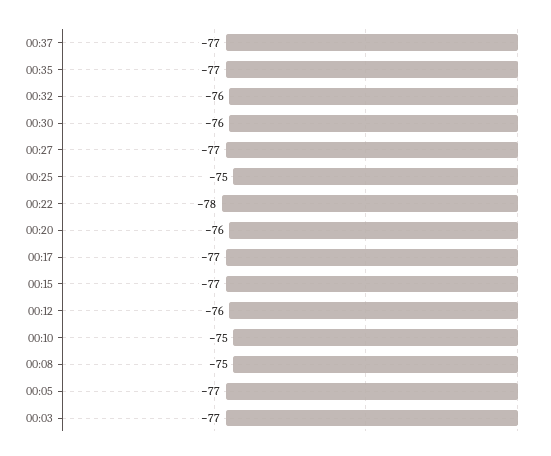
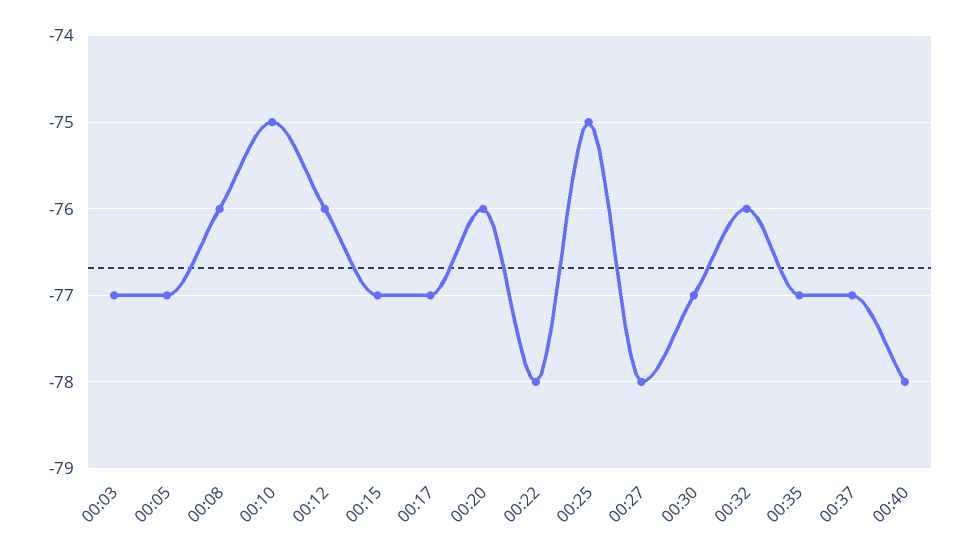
00:30: -76 -> -77
00:27: -77 -> -78
00:08: -75 -> -76
00:40: none -> -78

